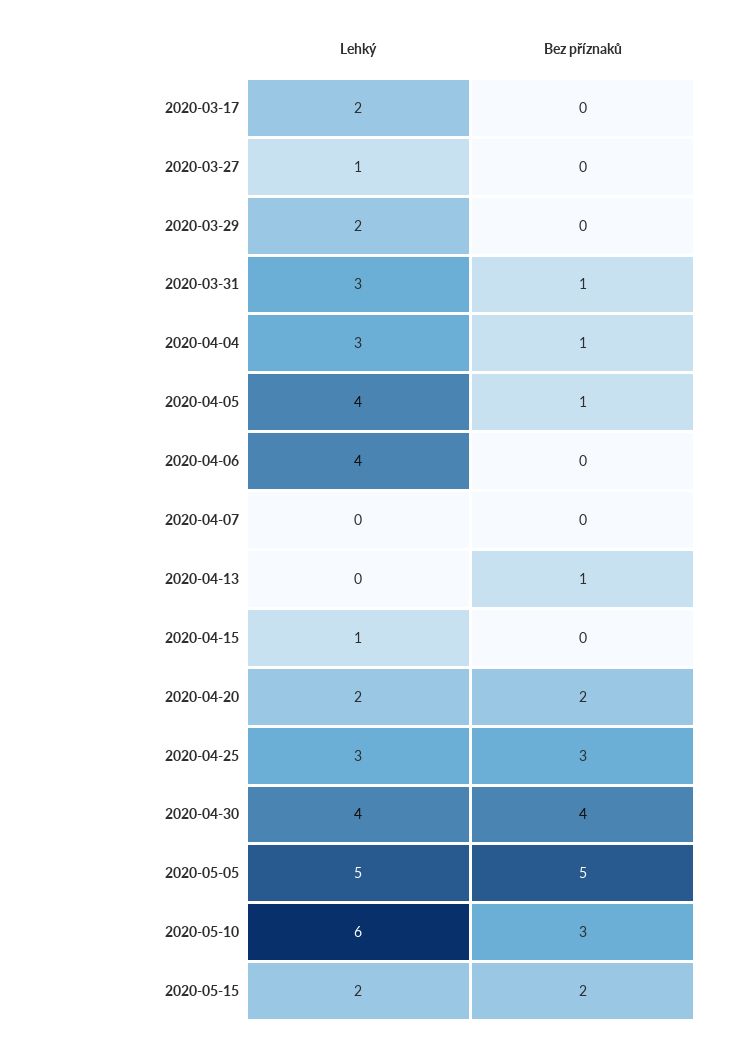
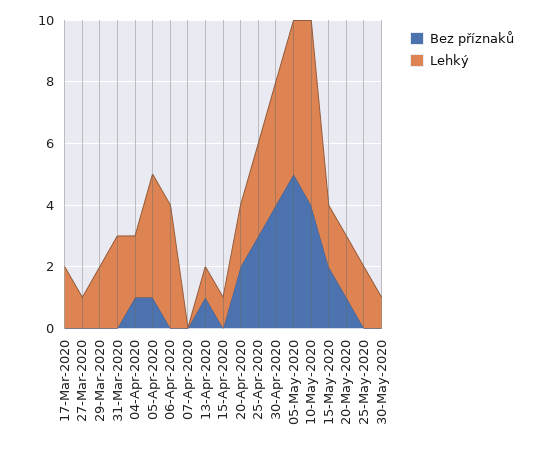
Bez příznaků, 2020-03-31: 1 -> 0
Lehký, 2020-04-04: 3 -> 2
Lehký, 2020-04-13: 0 -> 1
Bez příznaků, 2020-05-10: 3 -> 4
Bez příznaků, 20-May-2020: none -> 1
Lehký, 20-May-2020: none -> 2
Bez příznaků, 25-May-2020: none -> 0
Lehký, 25-May-2020: none -> 2
Bez příznaků, 30-May-2020: none -> 0
Lehký, 30-May-2020: none -> 1

